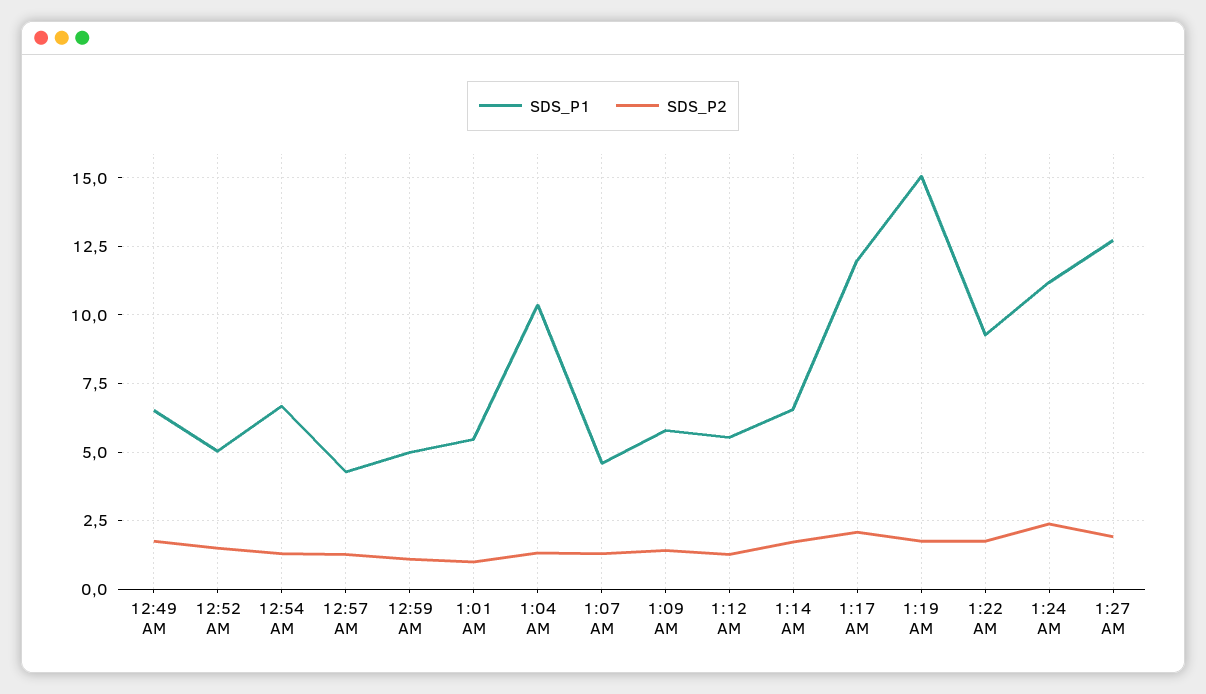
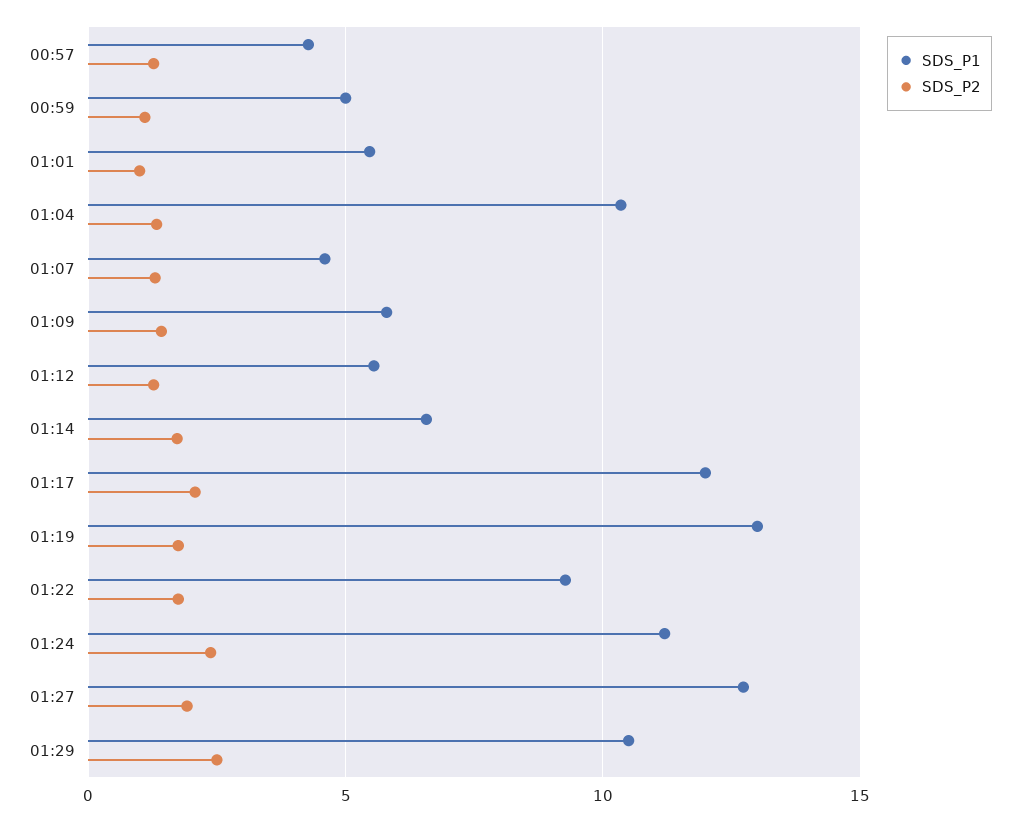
SDS_P1, 12:49 AM: 6.5 -> none
SDS_P2, 12:49 AM: 1.75 -> none
SDS_P1, 12:52 AM: 5 -> none
SDS_P2, 12:52 AM: 1.5 -> none
SDS_P1, 12:54 AM: 6.75 -> none
SDS_P2, 12:54 AM: 1.25 -> none
SDS_P1, 1:19 AM: 15 -> 13
SDS_P1, 01:29: none -> 10.5
SDS_P2, 01:29: none -> 2.5

